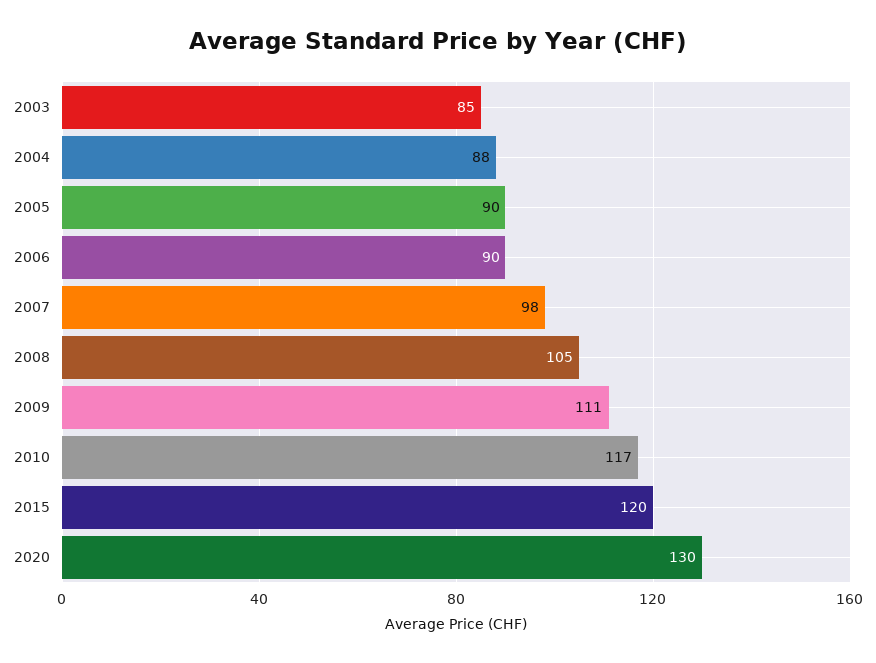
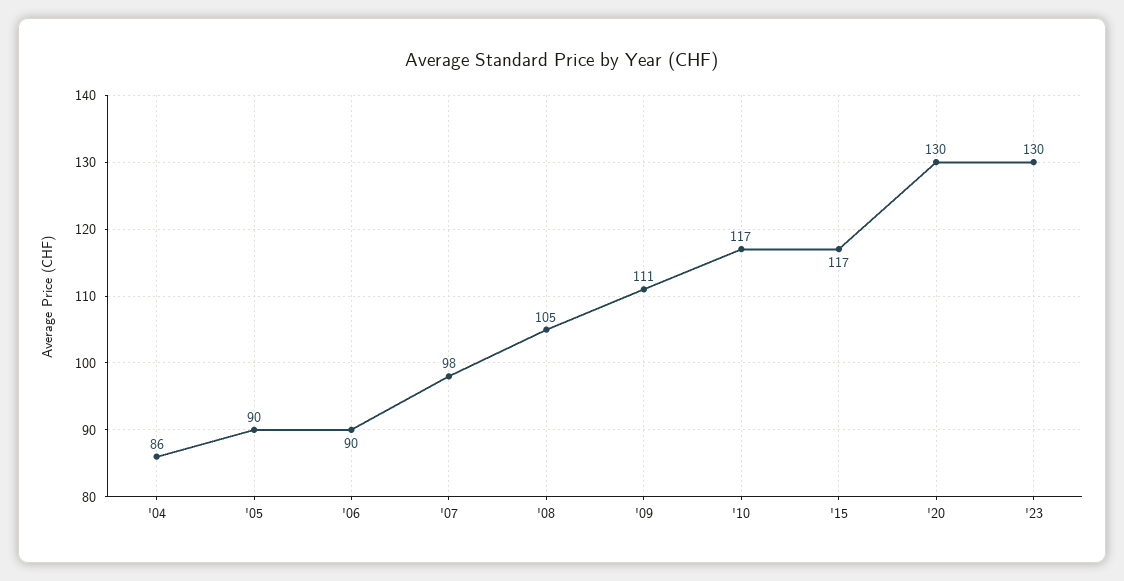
2003: 85 -> none
2004: 88 -> 86
2015: 120 -> 117
'23: none -> 130

